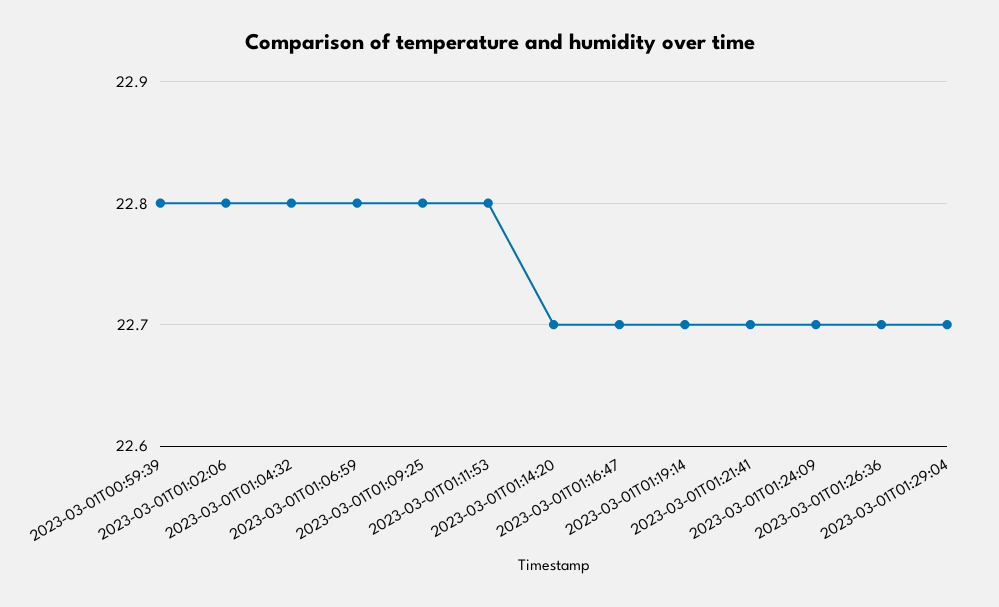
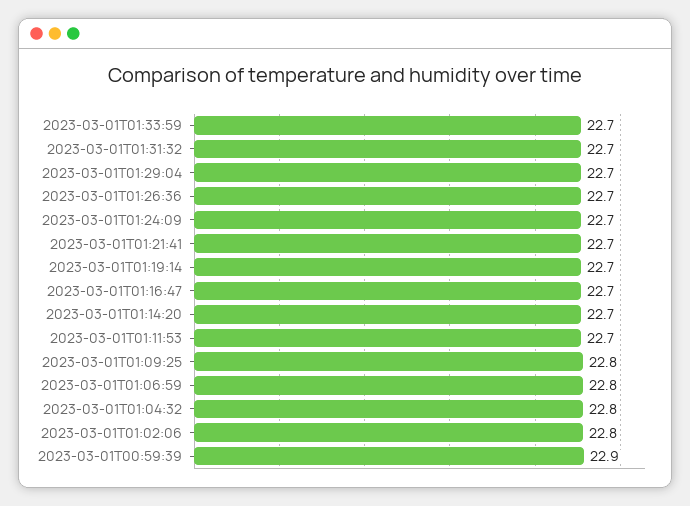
2023-03-01T00:59:39: 22.8 -> 22.9
2023-03-01T01:11:53: 22.8 -> 22.7
2023-03-01T01:33:59: none -> 22.7
2023-03-01T01:31:32: none -> 22.7

